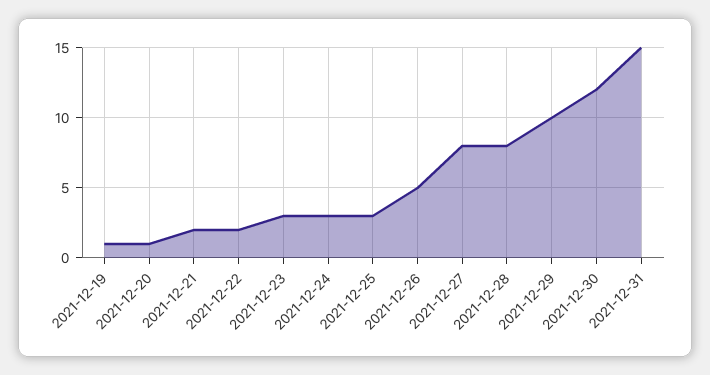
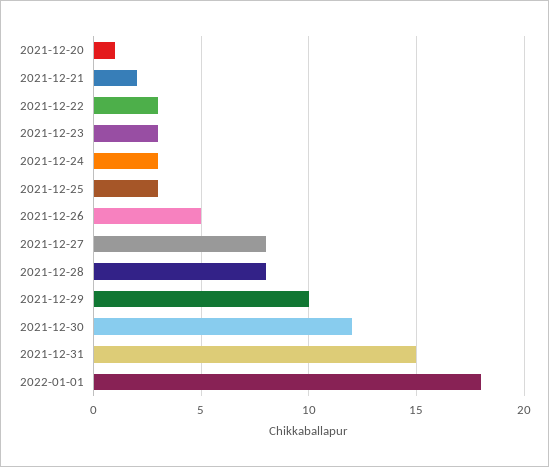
2021-12-19: 1 -> none
2021-12-22: 2 -> 3
2022-01-01: none -> 18

